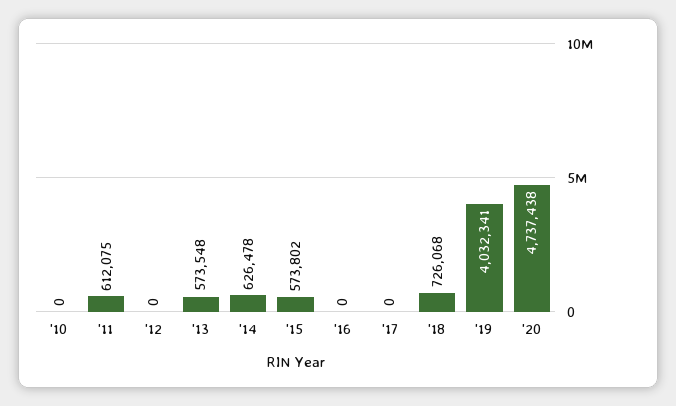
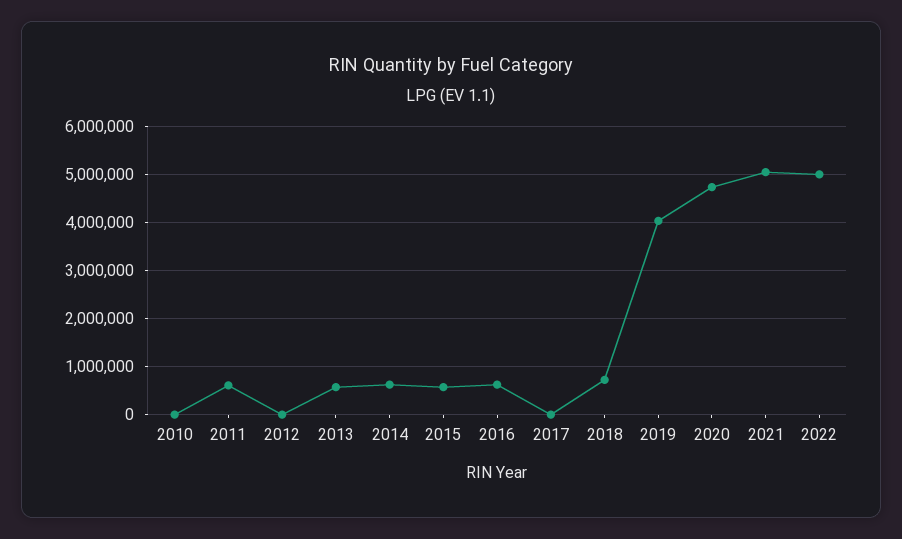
'16: 0 -> 600000
2021: none -> 5000000
2022: none -> 5000000

